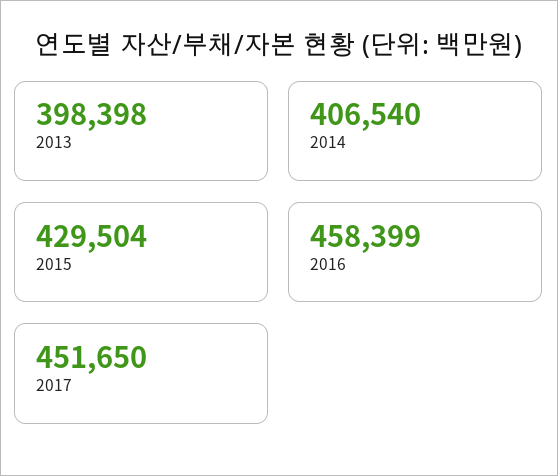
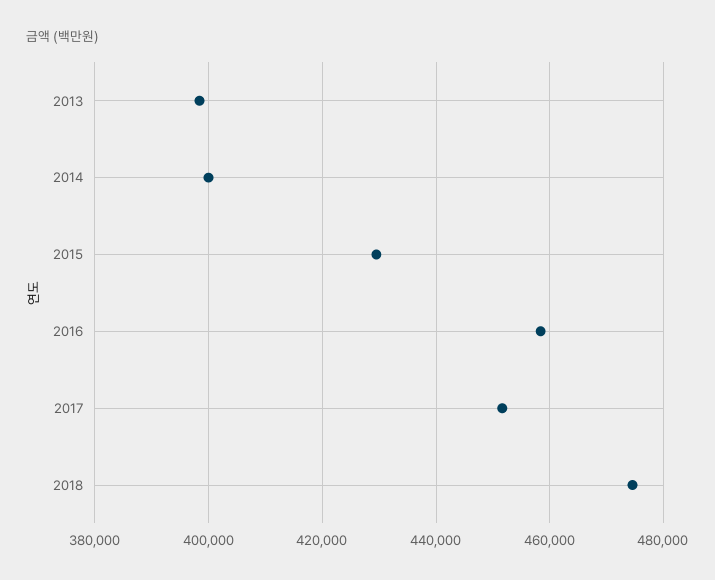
2014: 406540 -> 400000
2018: none -> 474000

